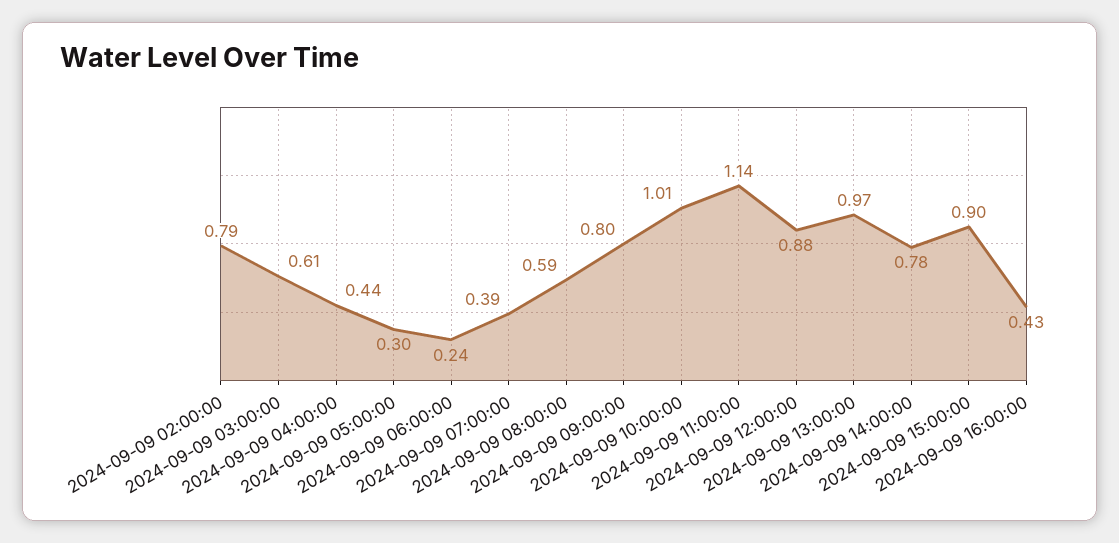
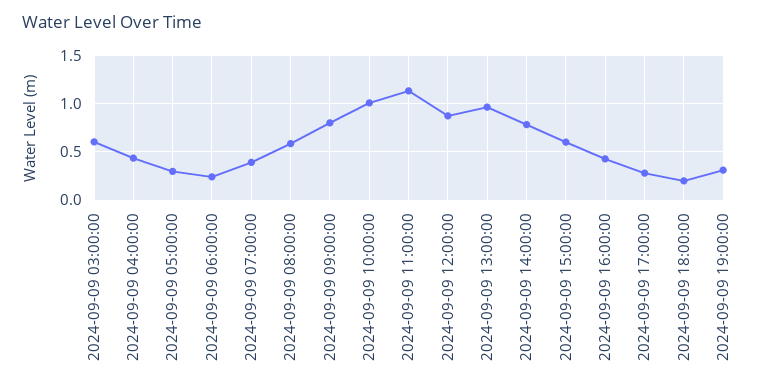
2024-09-09 02:00:00: 0.79 -> none
2024-09-09 15:00:00: 0.9 -> 0.6
2024-09-09 17:00:00: none -> 0.3
2024-09-09 18:00:00: none -> 0.2
2024-09-09 19:00:00: none -> 0.3

